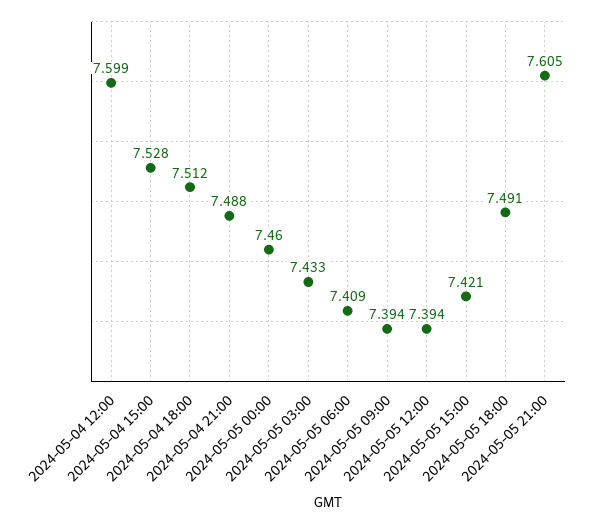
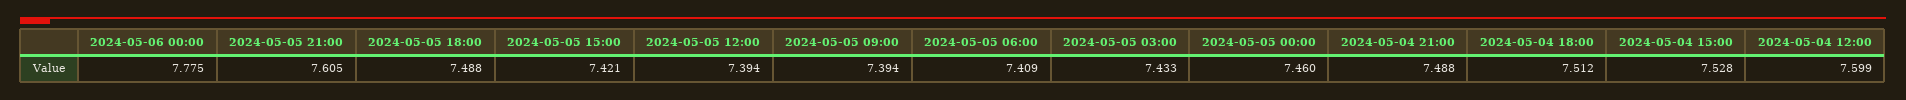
2024-05-05 18:00: 7.491 -> 7.488
2024-05-06 00:00: none -> 7.775

